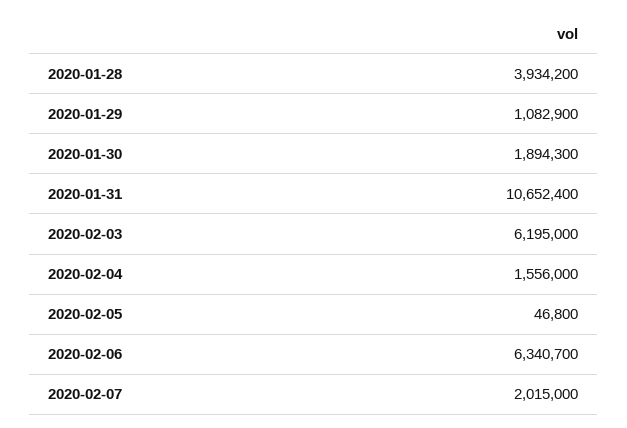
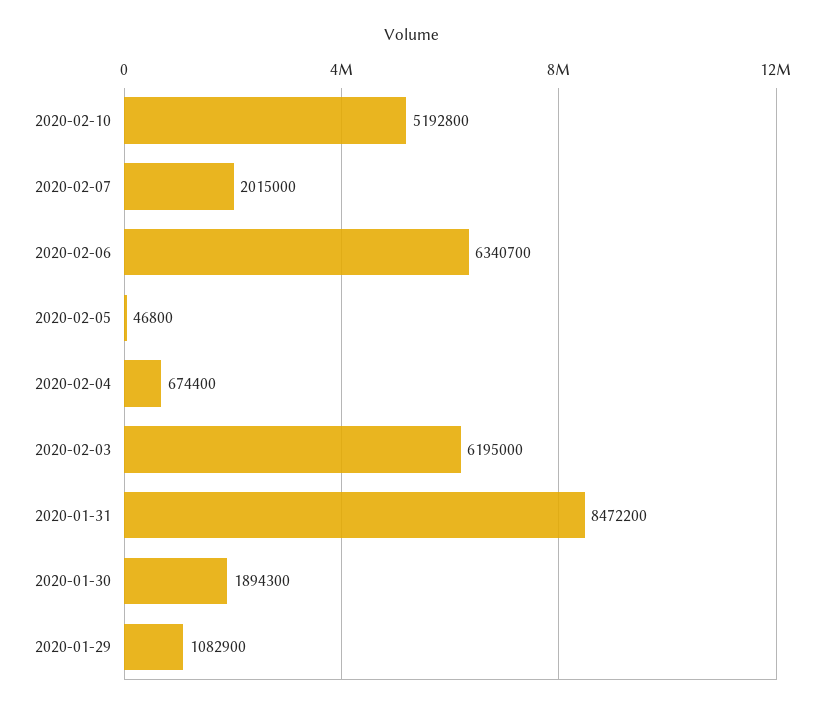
2020-01-28: 3934200 -> none
2020-01-31: 10652400 -> 8472200
2020-02-04: 1556000 -> 674400
2020-02-10: none -> 5192800

